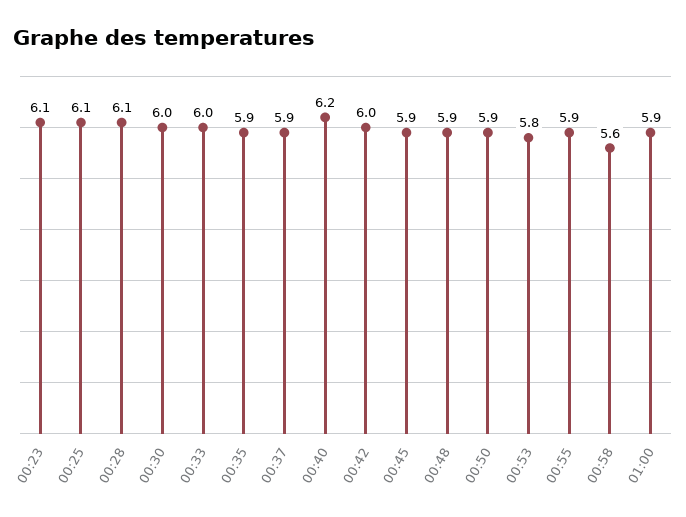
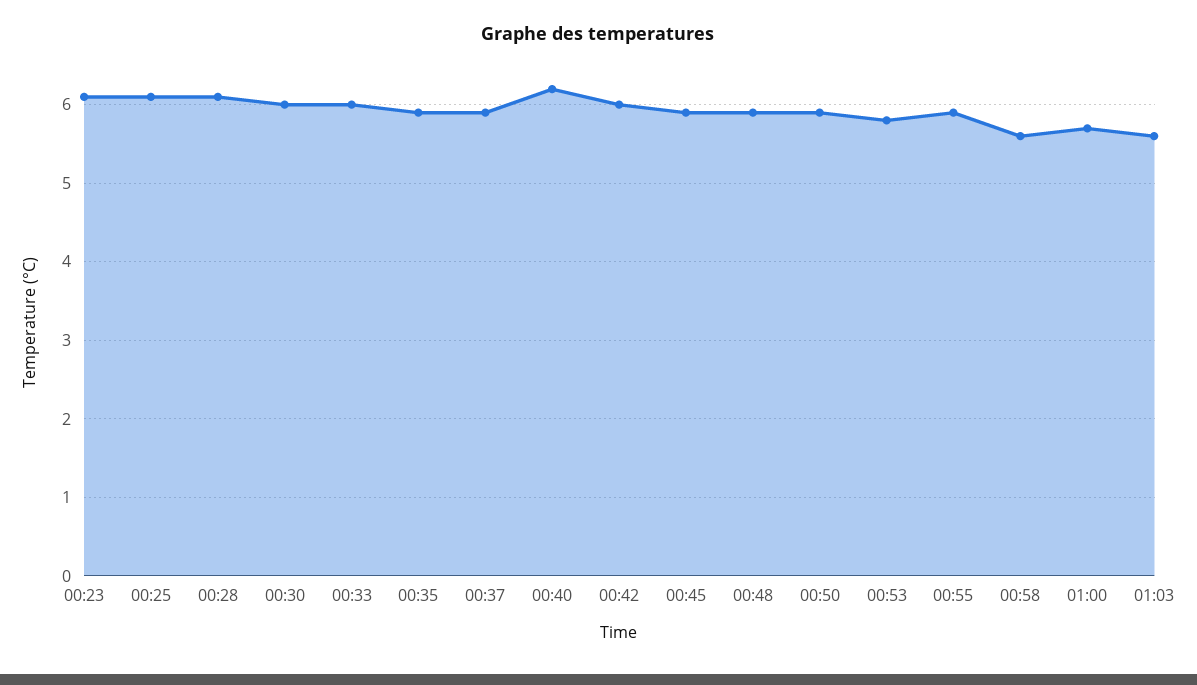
01:00: 5.9 -> 5.7
01:03: none -> 5.6

